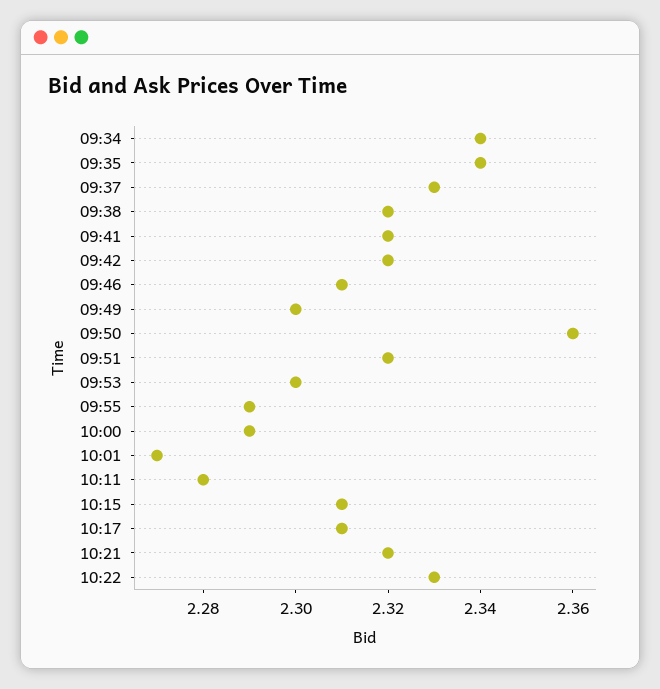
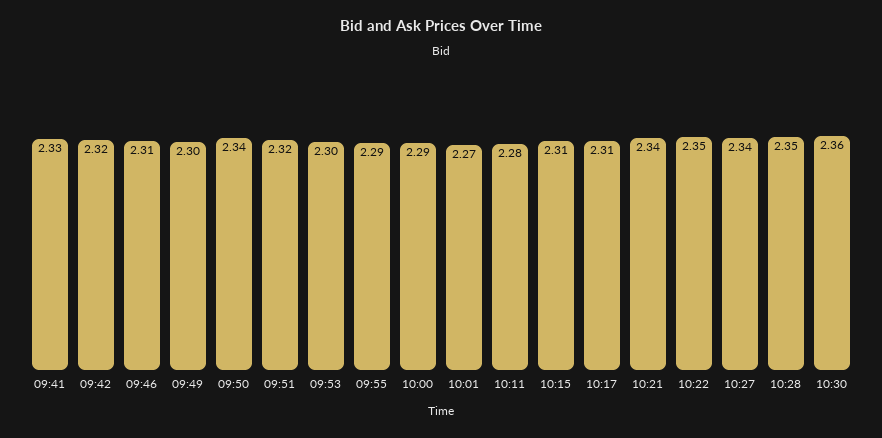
09:34: 2.34 -> none
09:35: 2.34 -> none
09:37: 2.33 -> none
09:38: 2.32 -> none
09:41: 2.32 -> 2.33
09:50: 2.36 -> 2.34
10:21: 2.32 -> 2.34
10:22: 2.33 -> 2.35
10:27: none -> 2.34
10:28: none -> 2.35
10:30: none -> 2.36

